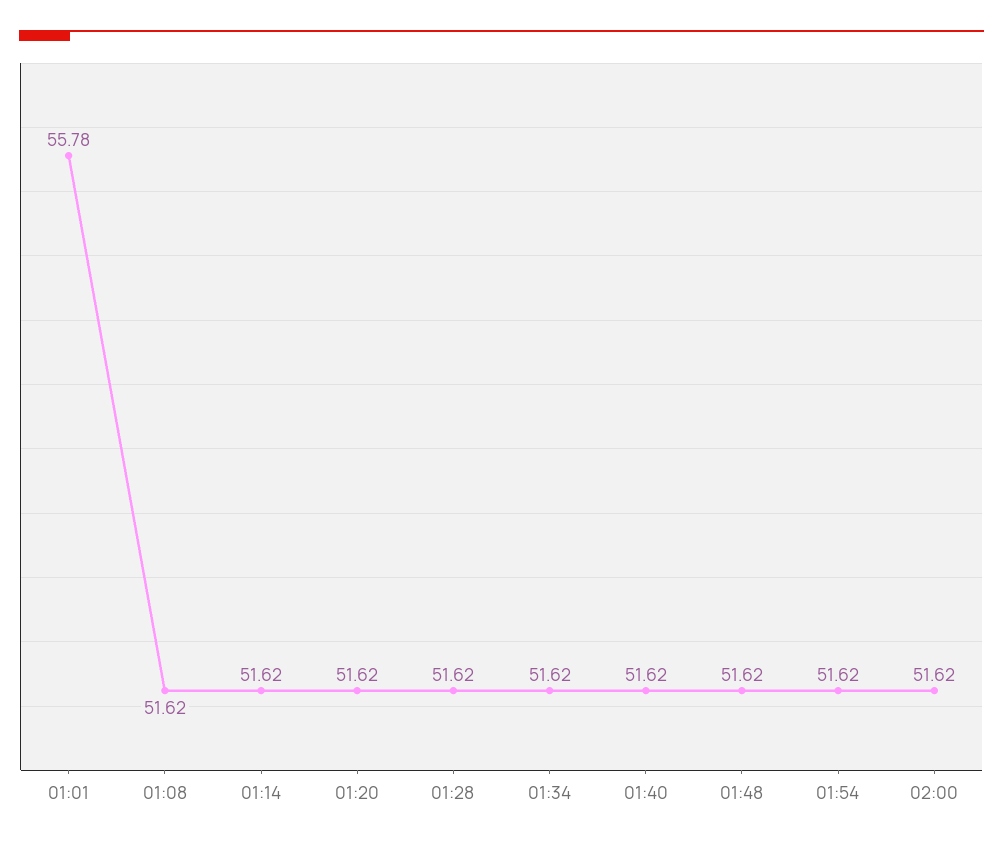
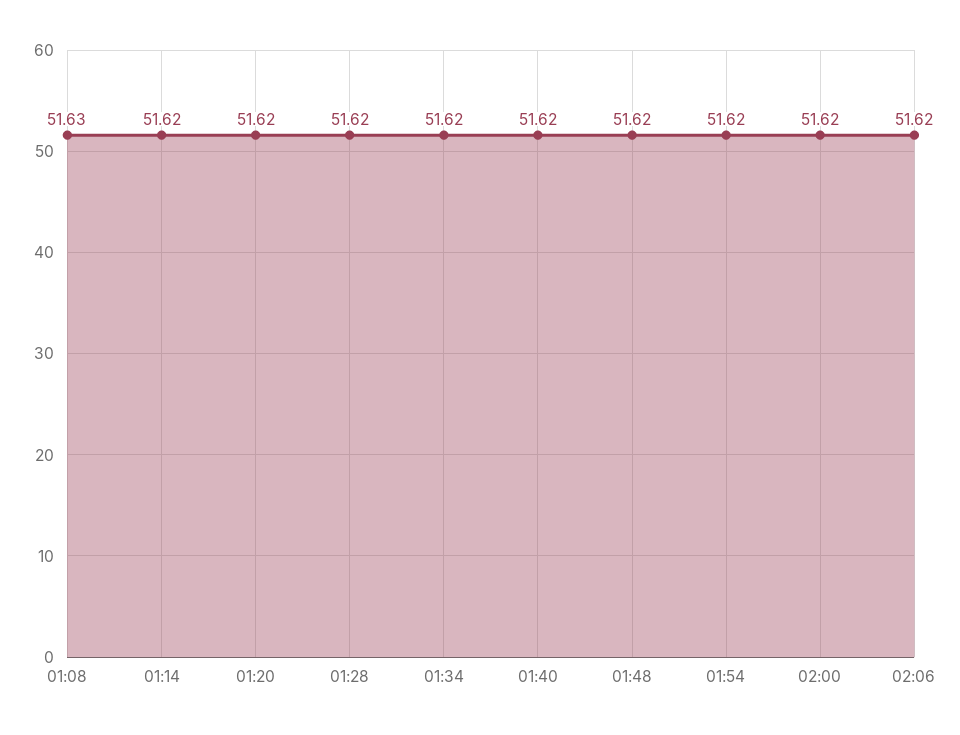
01:01: 55.78 -> none
01:08: 51.62 -> 51.63
02:06: none -> 51.62

